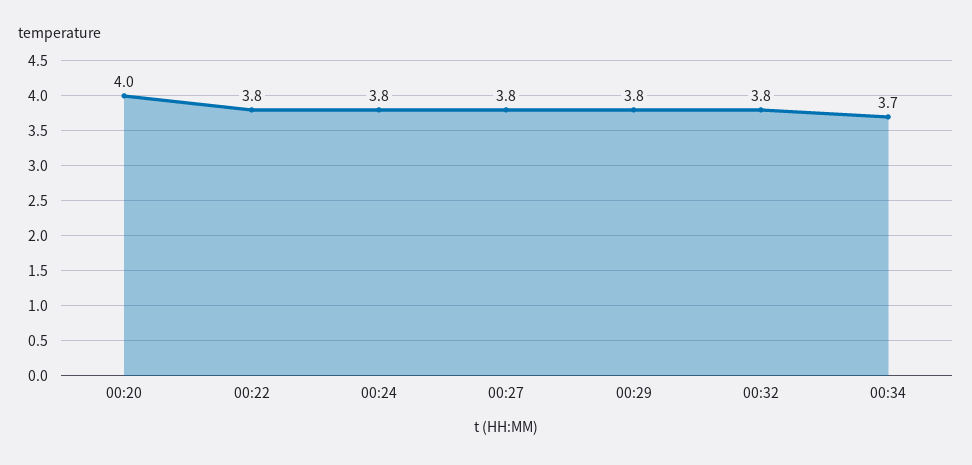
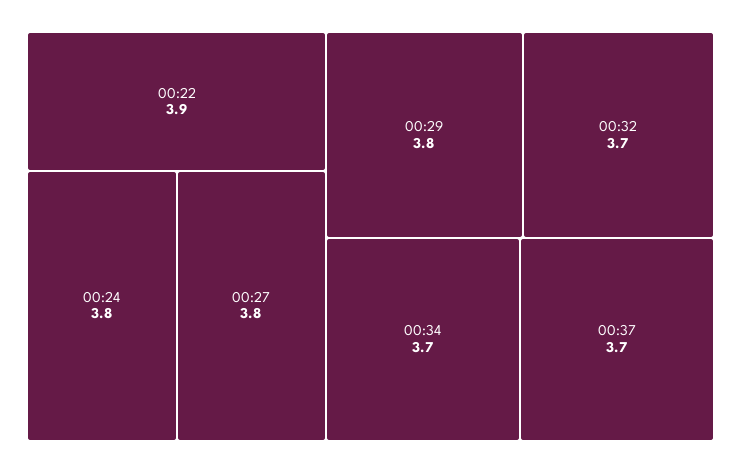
00:20: 4 -> none
00:22: 3.8 -> 3.9
00:32: 3.8 -> 3.7
00:37: none -> 3.7

